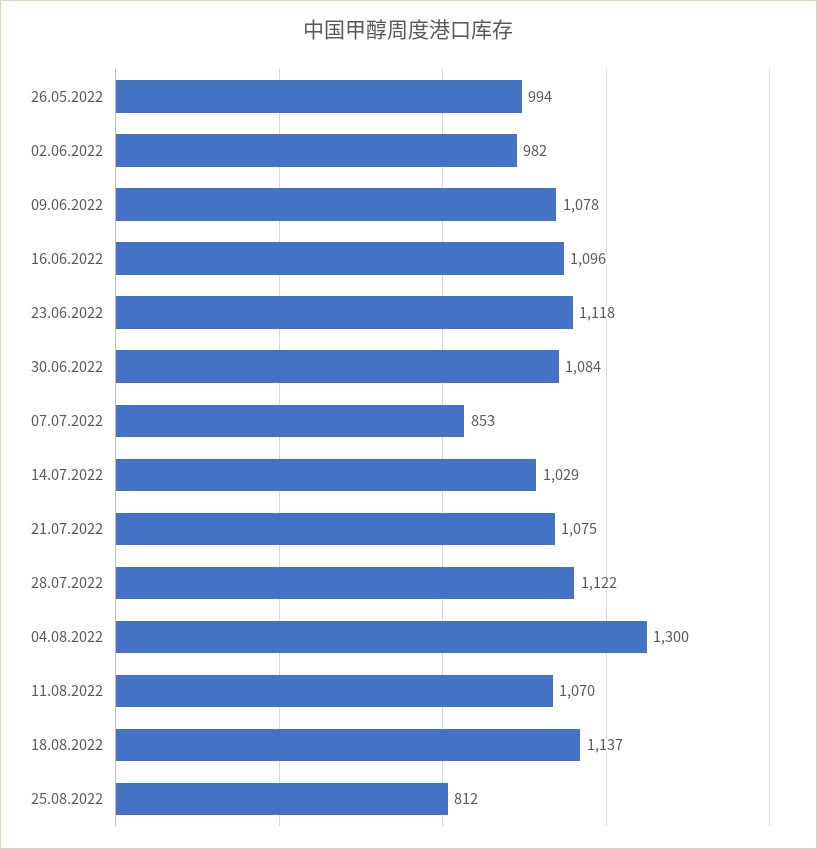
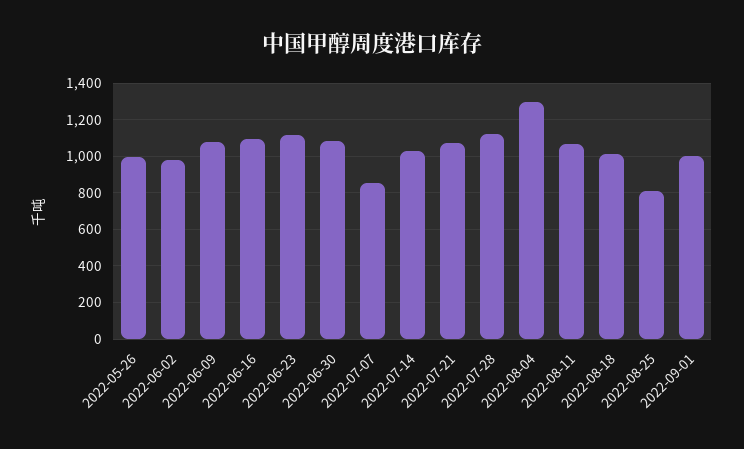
18.08.2022: 1137 -> 1000
2022-09-01: none -> 1000

